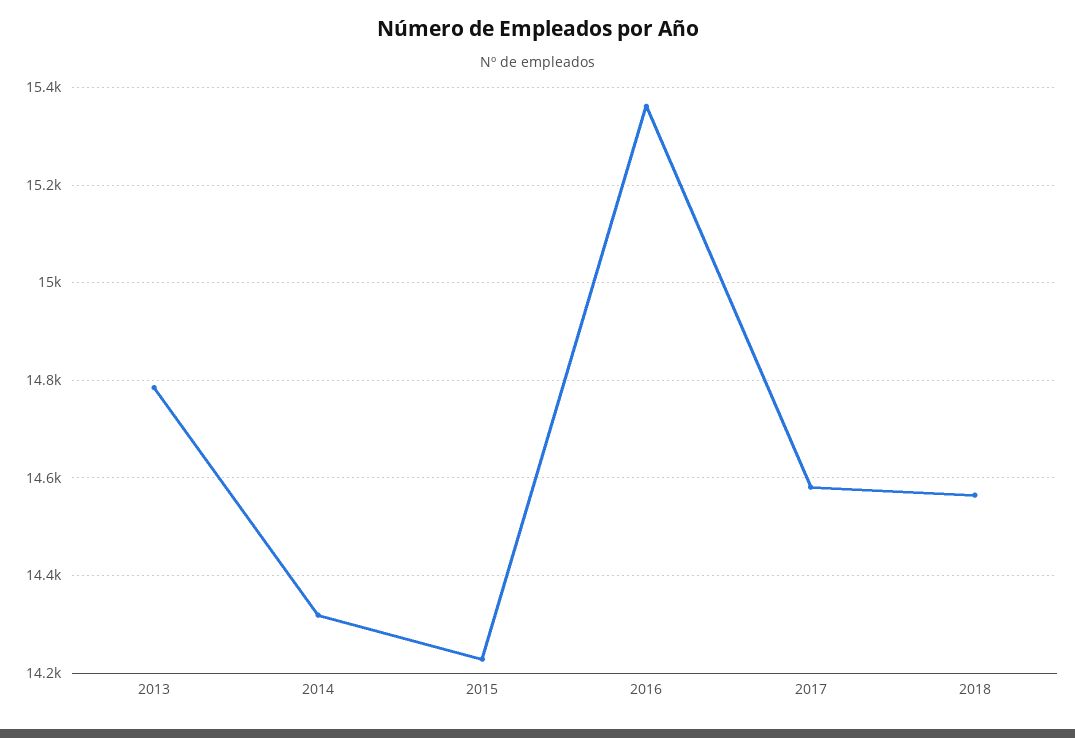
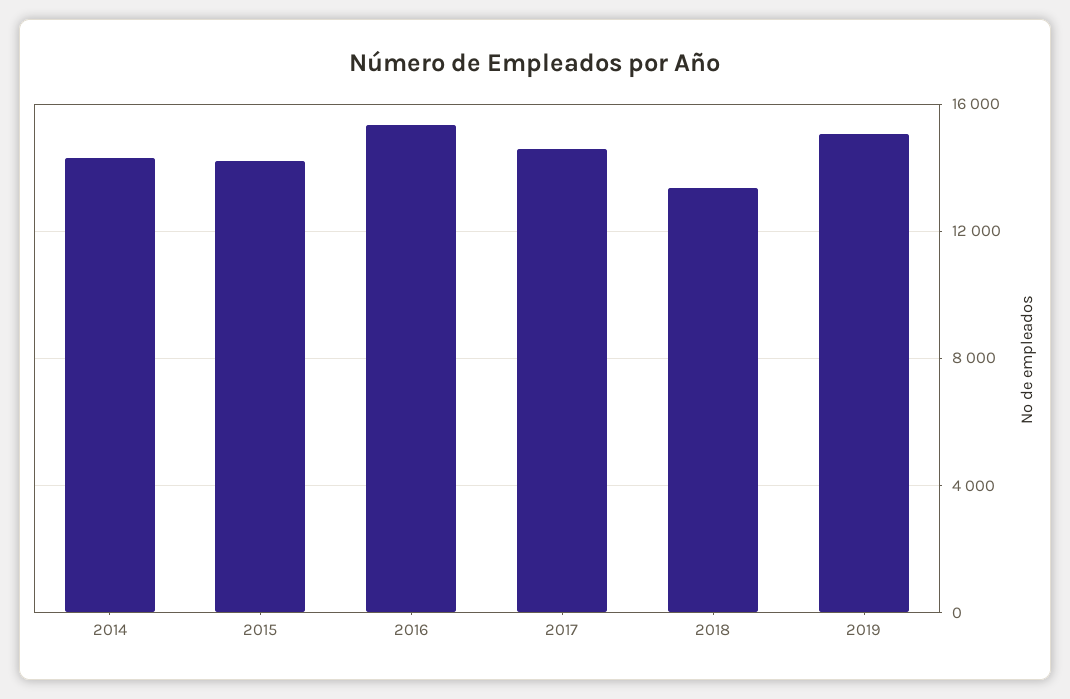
2013: 14780 -> none
2018: 14560 -> 13500
2019: none -> 15000

